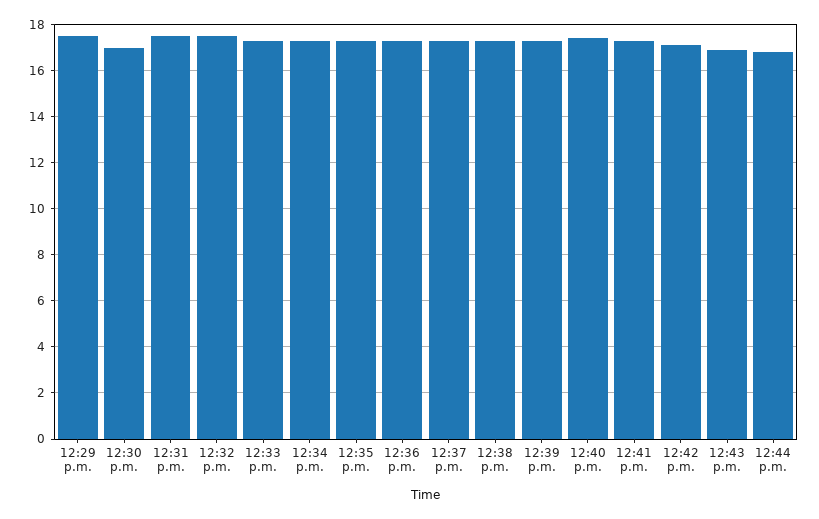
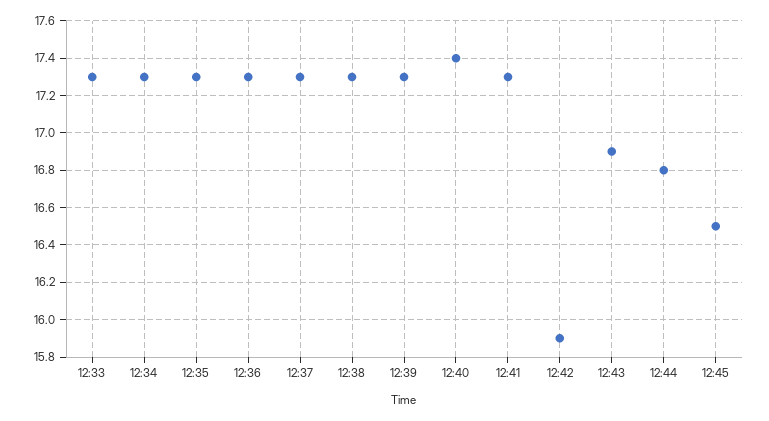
12:29 p.m.: 17.5 -> none
12:30 p.m.: 17 -> none
12:31 p.m.: 17.5 -> none
12:32 p.m.: 17.5 -> none
12:42 p.m.: 17 -> 15.9
12:45: none -> 16.5

